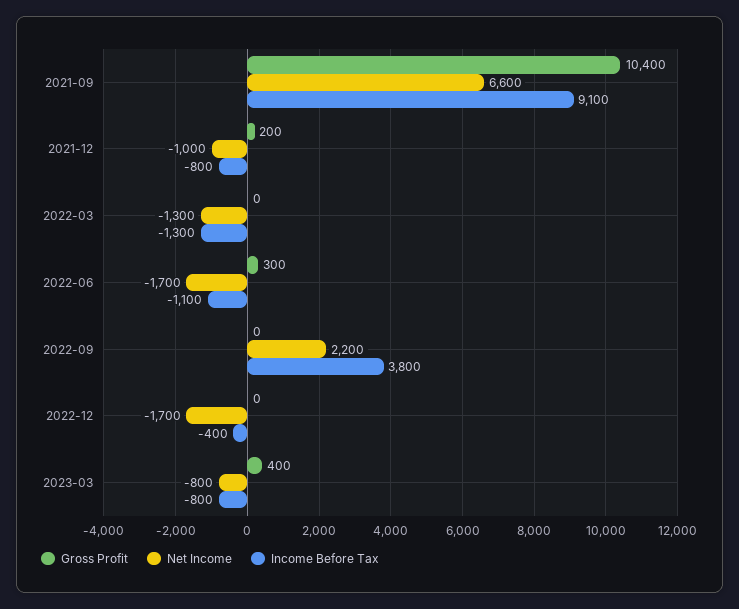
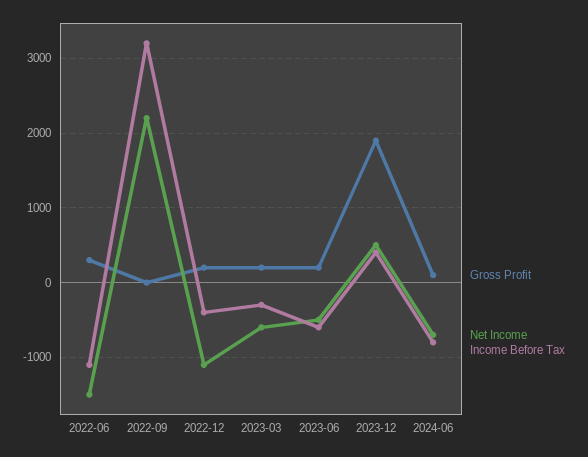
Gross Profit, 2021-09: 10400 -> none
Net Income, 2021-09: 6600 -> none
Income Before Tax, 2021-09: 9100 -> none
Gross Profit, 2021-12: 200 -> none
Net Income, 2021-12: -1000 -> none
Income Before Tax, 2021-12: -800 -> none
Gross Profit, 2022-03: 0 -> none
Net Income, 2022-03: -1300 -> none
Income Before Tax, 2022-03: -1300 -> none
Net Income, 2022-06: -1700 -> -1500
Income Before Tax, 2022-09: 3800 -> 3200
Gross Profit, 2022-12: 0 -> 200
Net Income, 2022-12: -1700 -> -1100
Gross Profit, 2023-03: 400 -> 200
Net Income, 2023-03: -800 -> -600
Income Before Tax, 2023-03: -800 -> -300
Gross Profit, 2023-06: none -> 200
Net Income, 2023-06: none -> -500
Income Before Tax, 2023-06: none -> -600
Gross Profit, 2023-12: none -> 1900
Net Income, 2023-12: none -> 500
Income Before Tax, 2023-12: none -> 400
Gross Profit, 2024-06: none -> 100
Net Income, 2024-06: none -> -700
Income Before Tax, 2024-06: none -> -800

